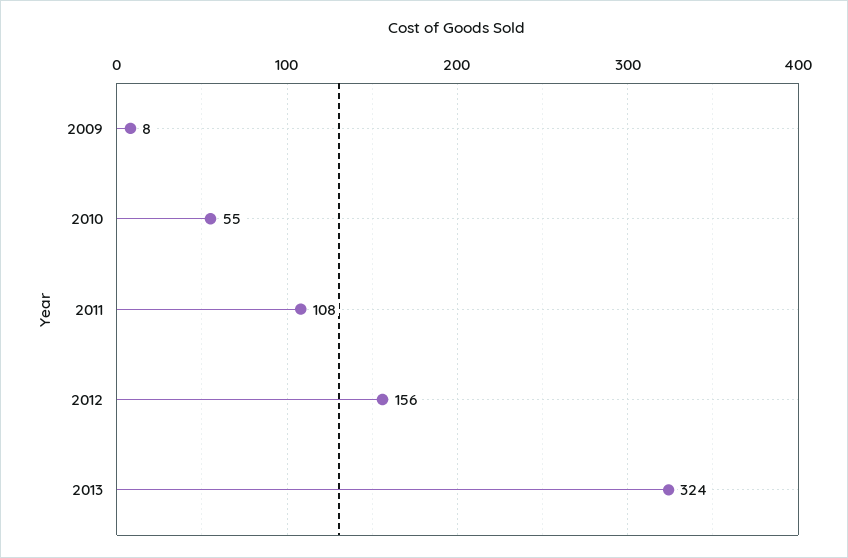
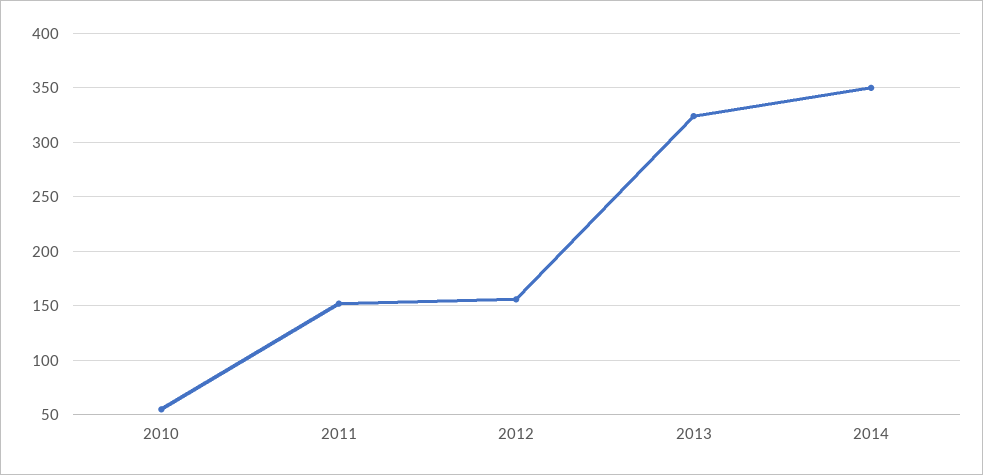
2009: 8 -> none
2011: 108 -> 150
2014: none -> 350

